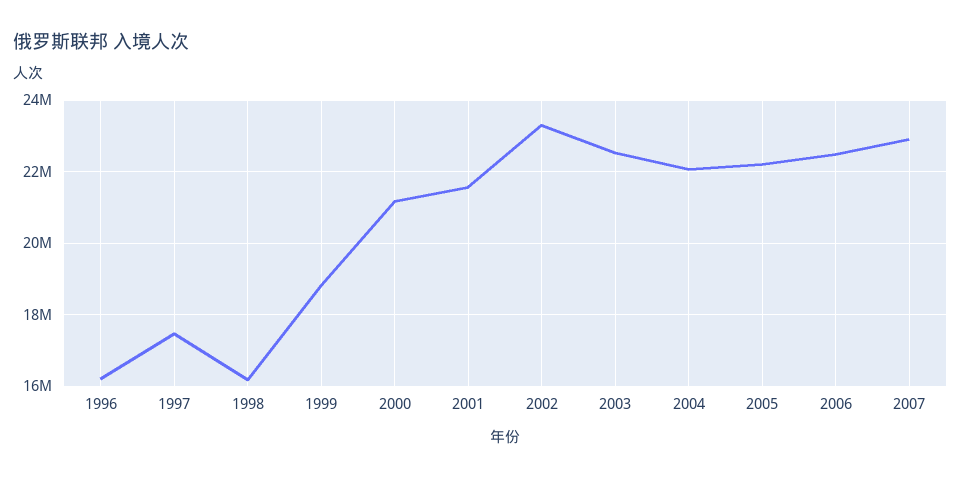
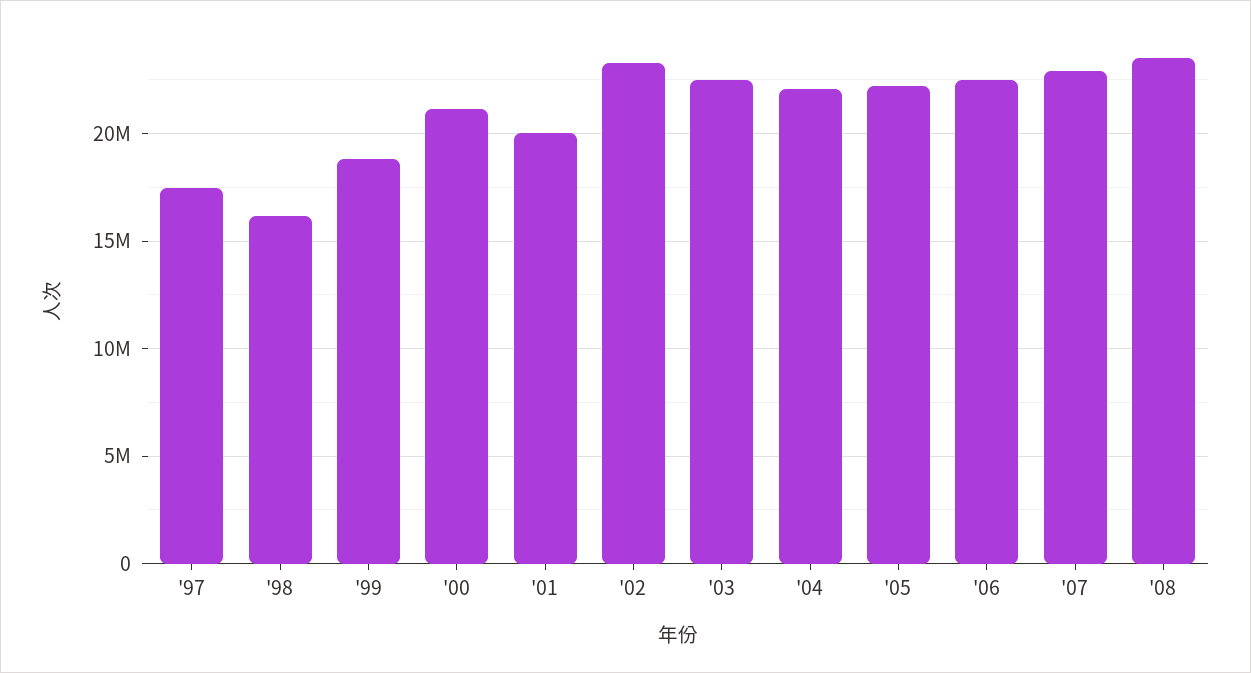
1996: 16200000 -> none
2001: 21600000 -> 20000000
'08: none -> 23500000

